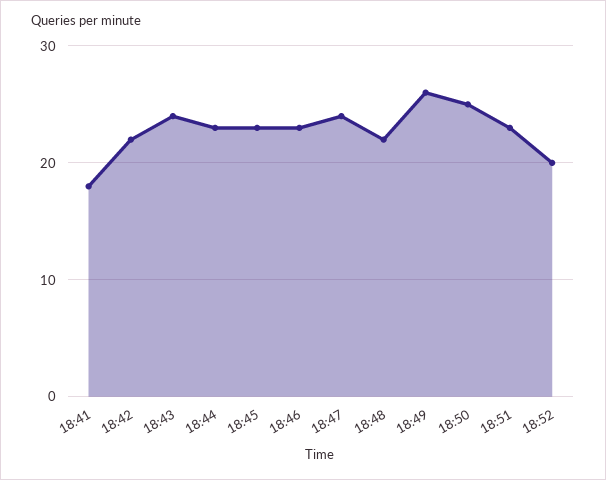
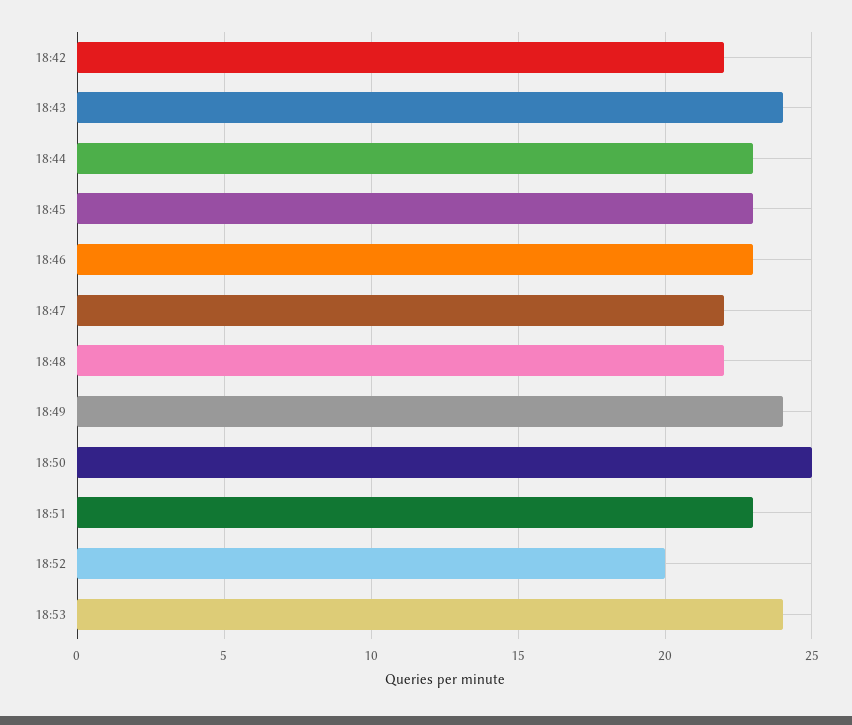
18:41: 18 -> none
18:47: 24 -> 22
18:49: 26 -> 24
18:53: none -> 24

